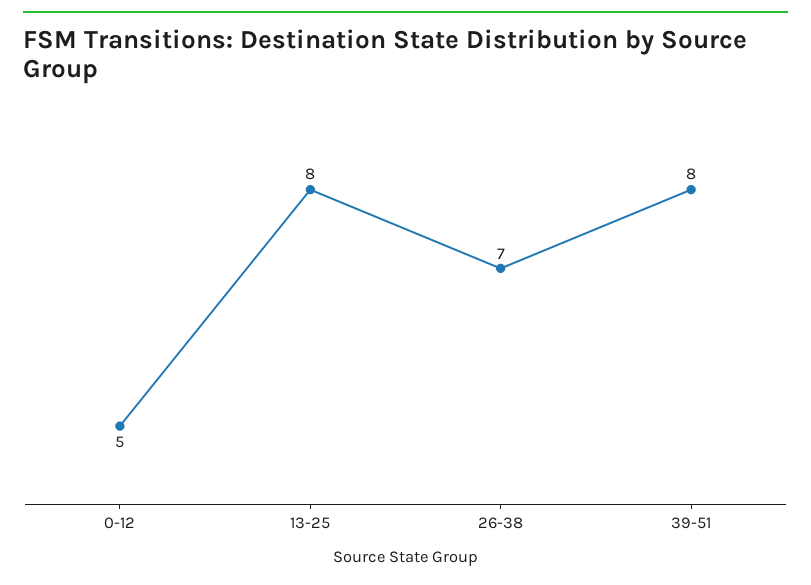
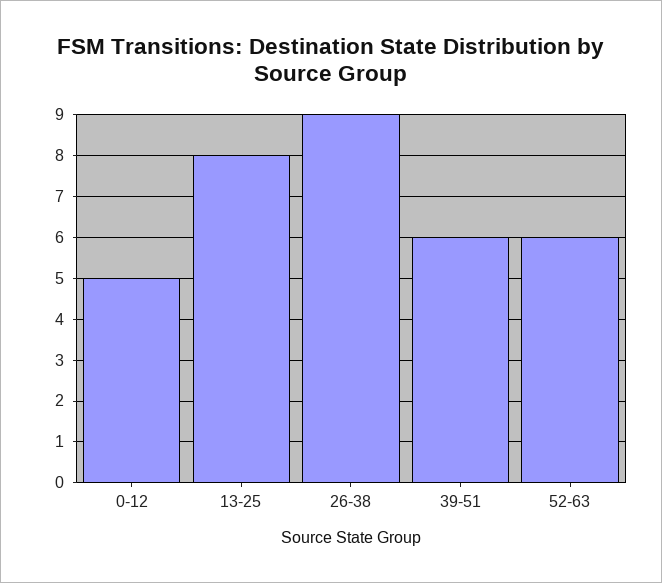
26-38: 7 -> 9
39-51: 8 -> 6
52-63: none -> 6

